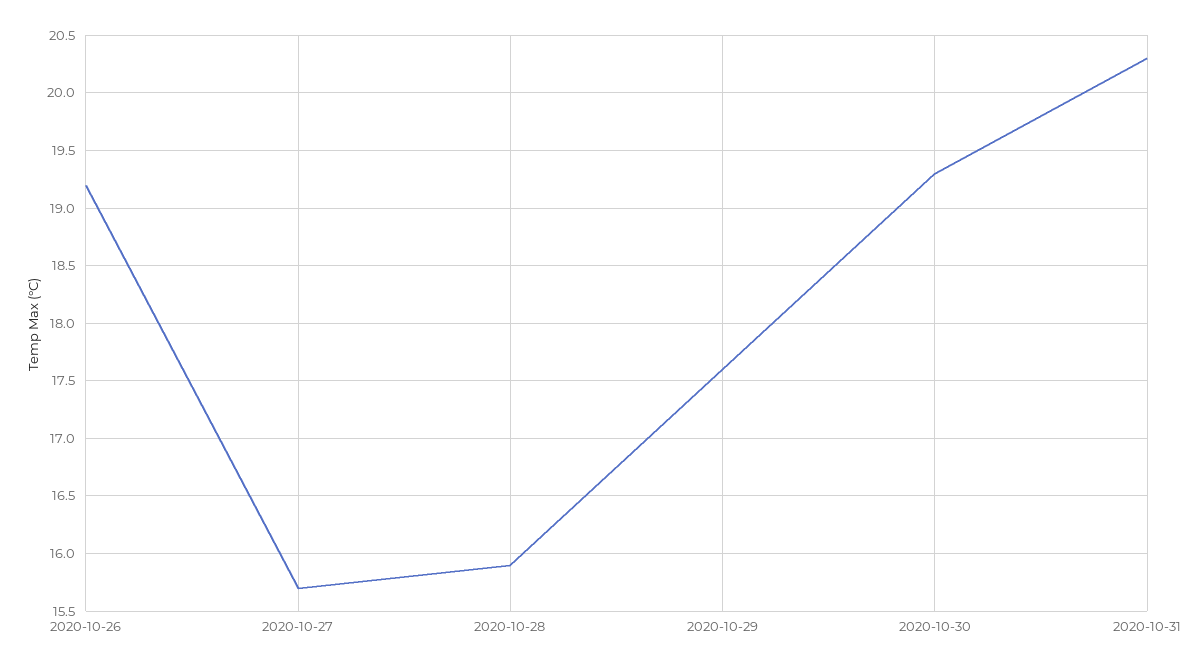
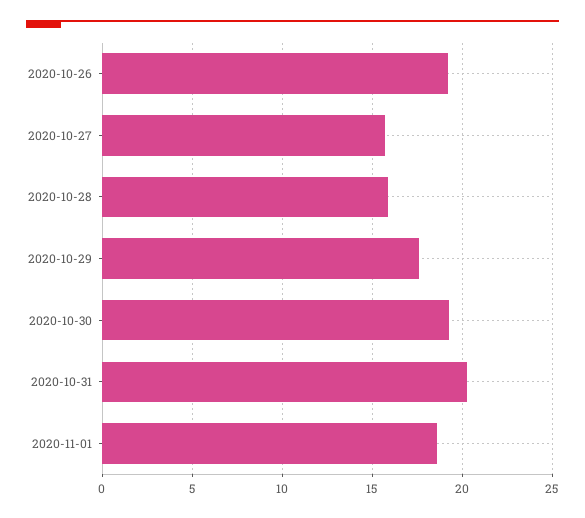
2020-11-01: none -> 18.5

